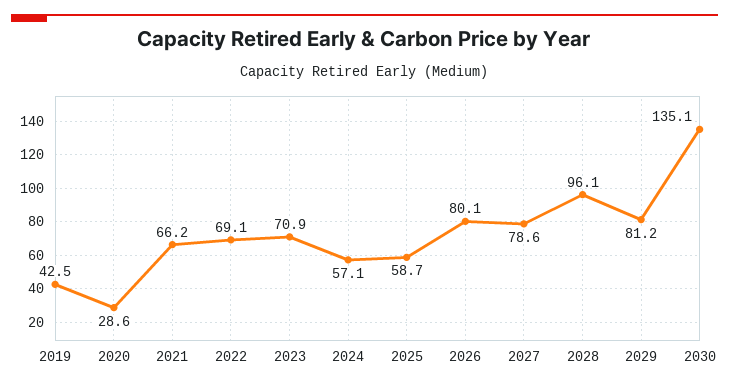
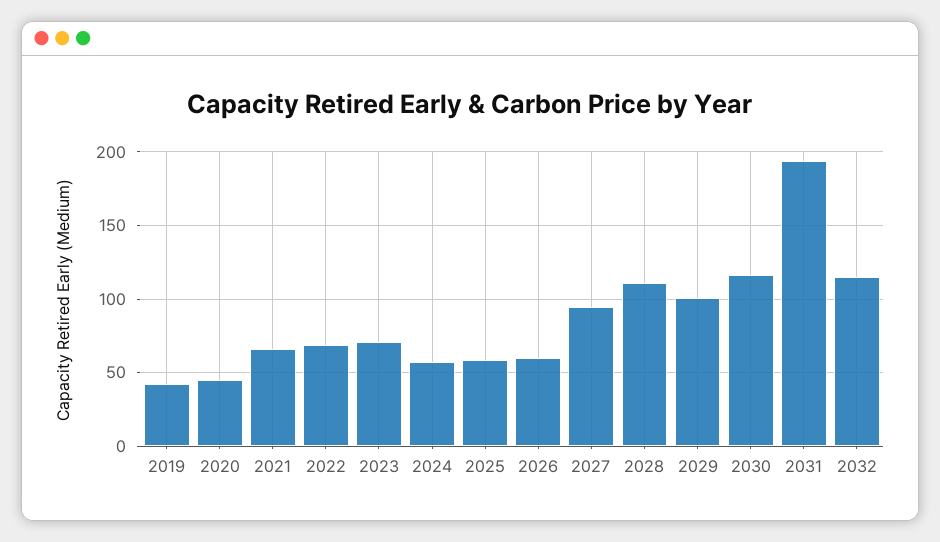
2020: 28.6 -> 45
2026: 80.1 -> 60
2027: 78.6 -> 95
2028: 96.1 -> 110
2029: 81.2 -> 100
2030: 135.1 -> 115
2031: none -> 195
2032: none -> 115

